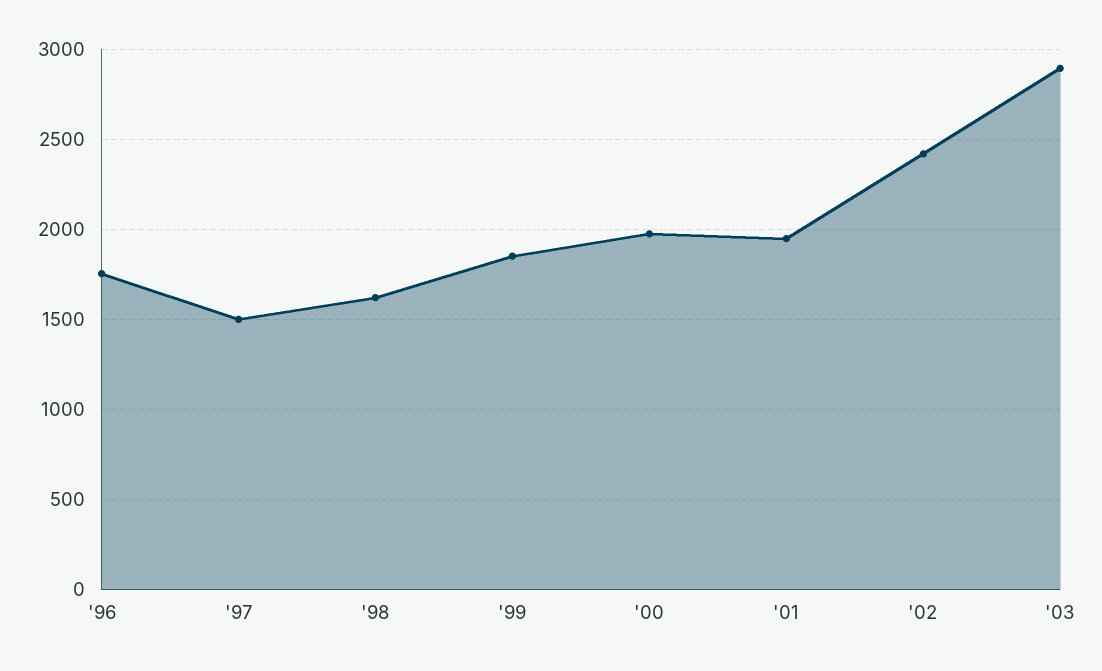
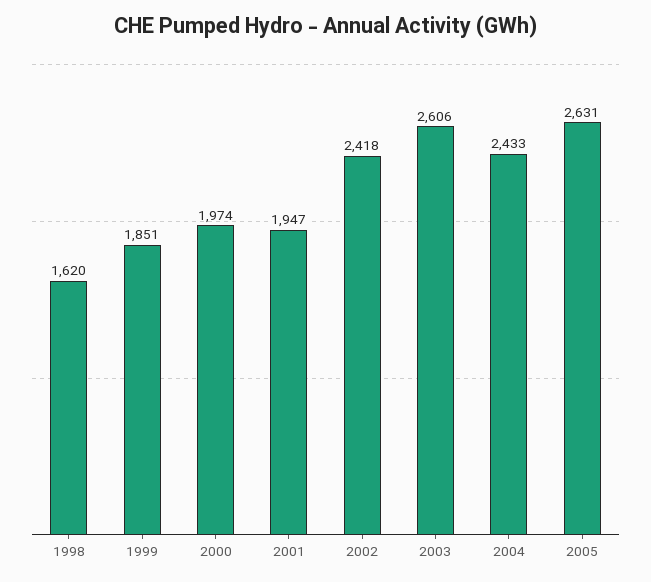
'96: 1750 -> none
'97: 1500 -> none
'03: 2900 -> 2606
2004: none -> 2433
2005: none -> 2631

